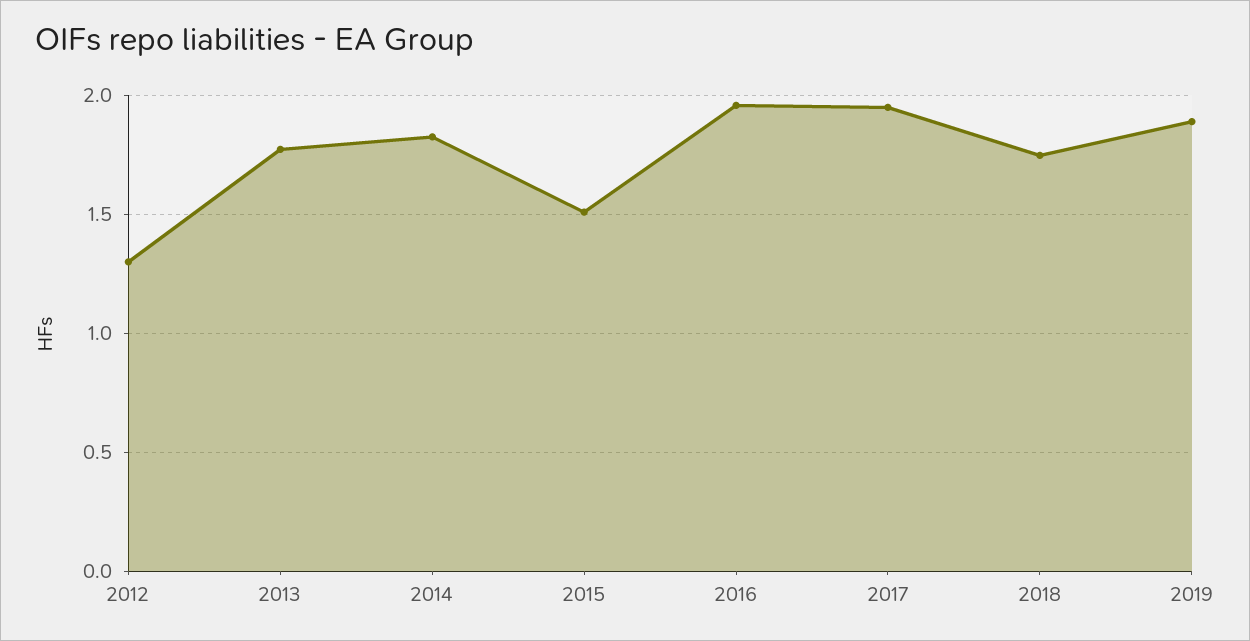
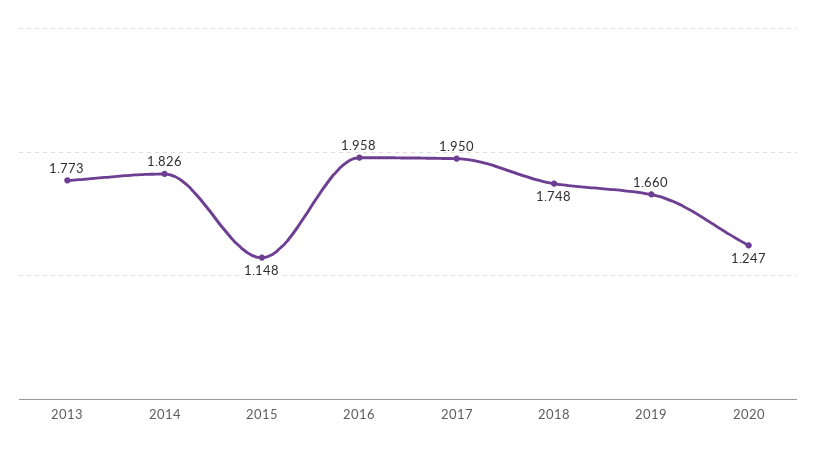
2012: 1.3 -> none
2015: 1.5 -> 1.148
2019: 1.9 -> 1.66
2020: none -> 1.247

